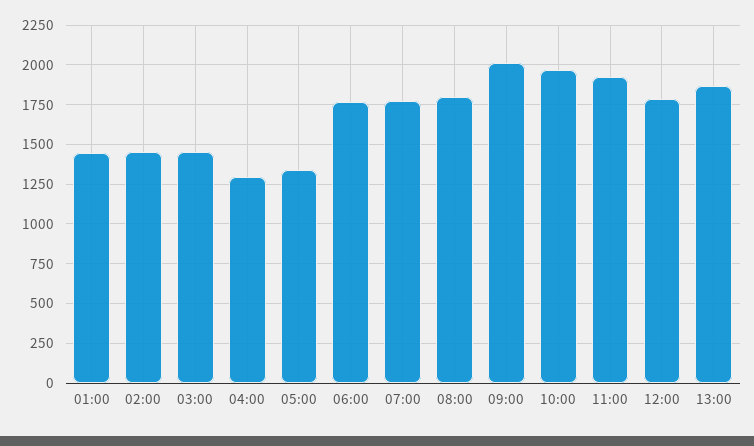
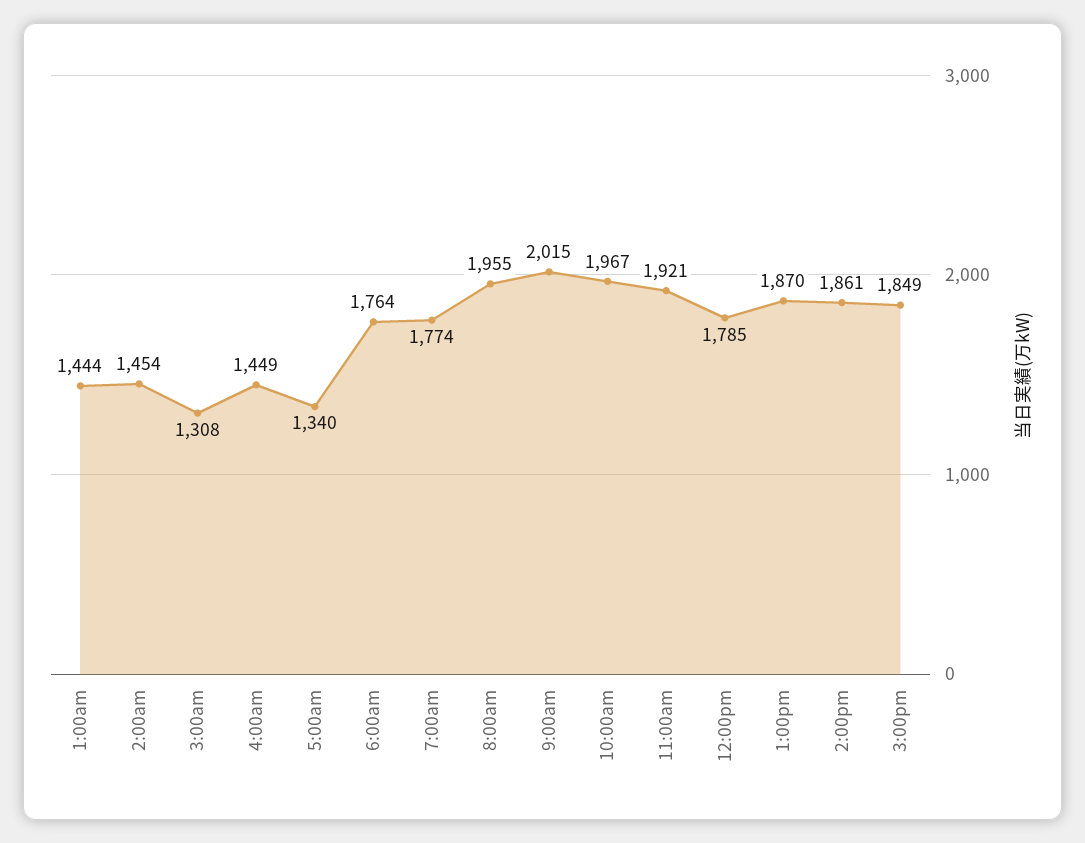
03:00: 1450 -> 1308
04:00: 1300 -> 1449
08:00: 1800 -> 1955
2:00pm: none -> 1861
3:00pm: none -> 1849

